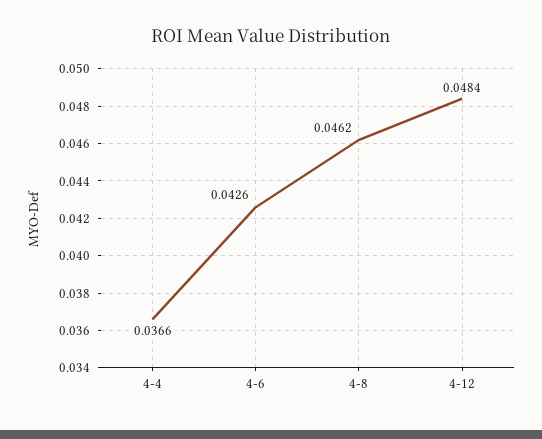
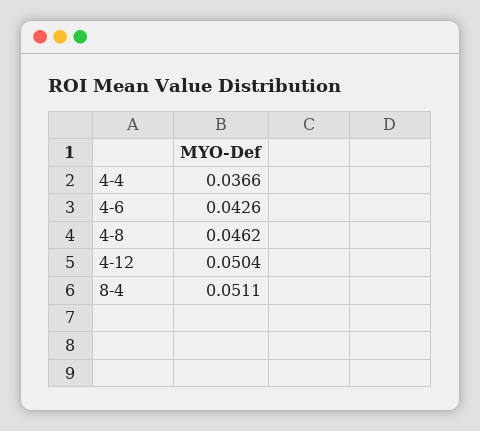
4-12: 0.0484 -> 0.0504
8-4: none -> 0.0511

